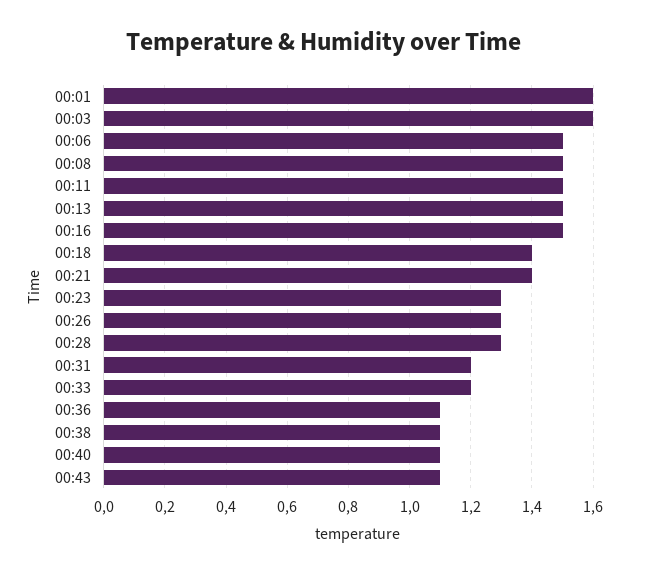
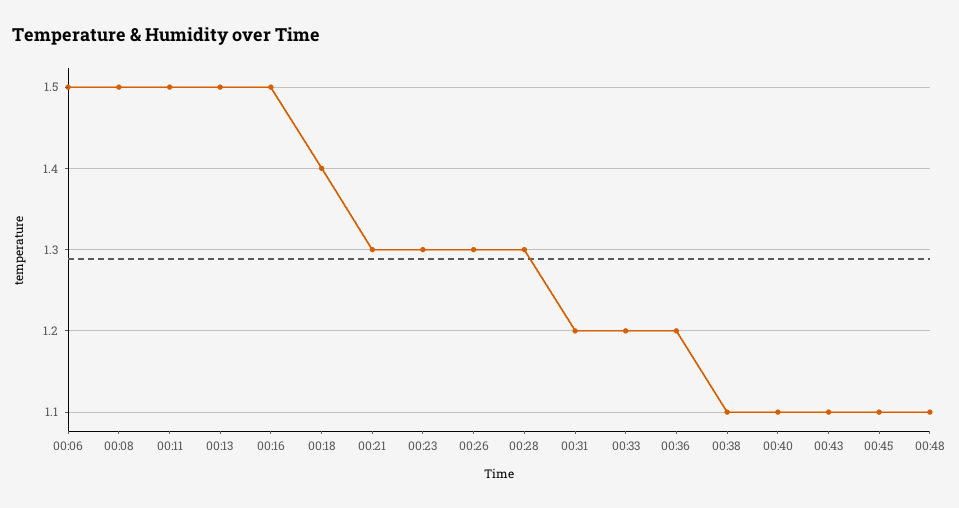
00:01: 1.6 -> none
00:03: 1.6 -> none
00:21: 1.4 -> 1.3
00:36: 1.1 -> 1.2
00:45: none -> 1.1
00:48: none -> 1.1

